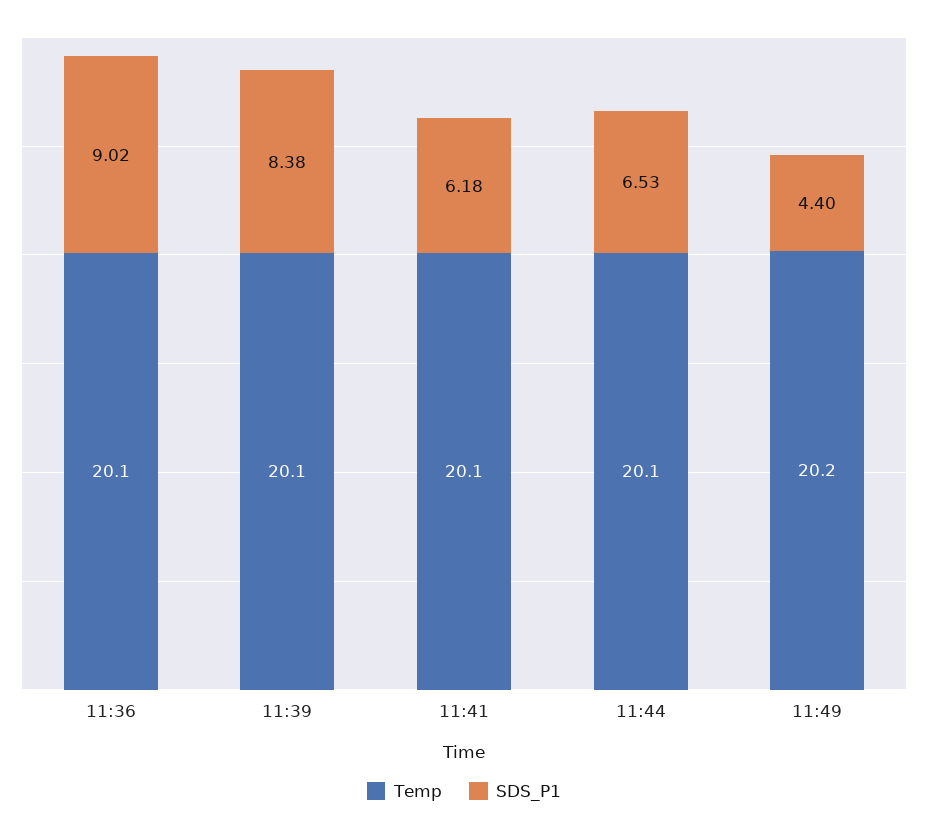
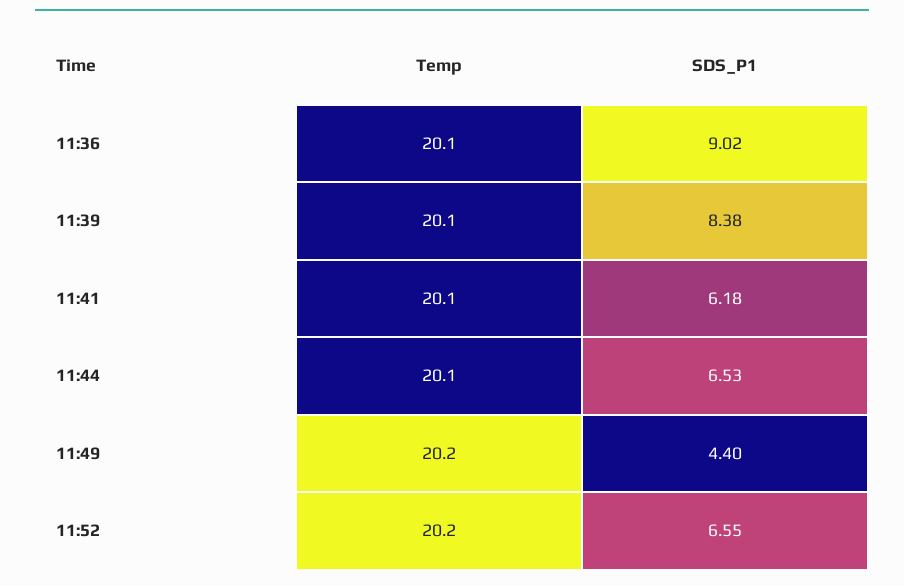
Temp, 11:52: none -> 20.2
SDS_P1, 11:52: none -> 6.55

